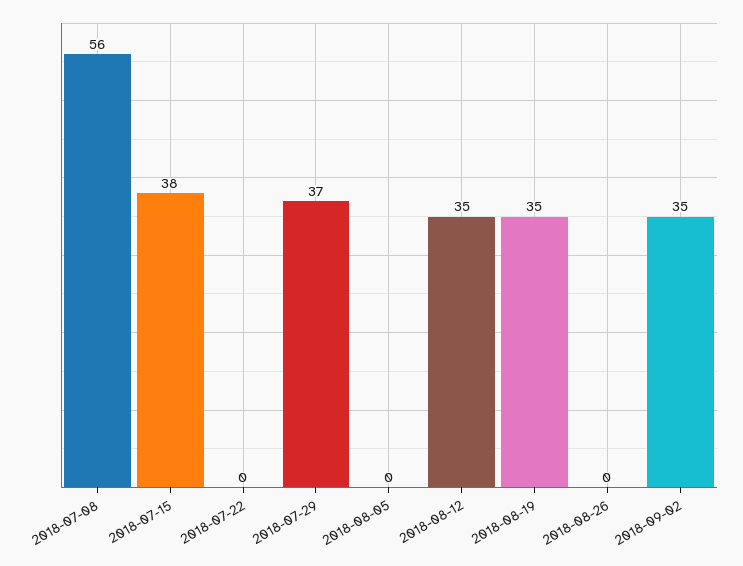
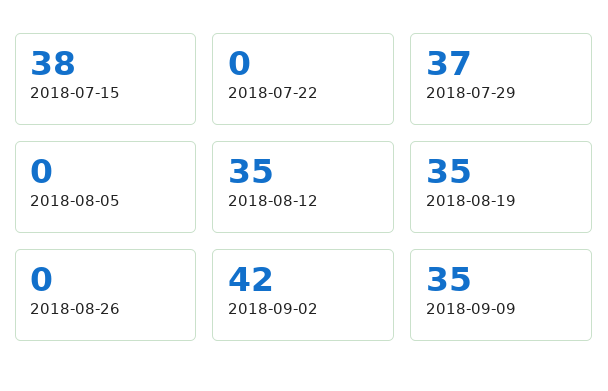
2018-07-08: 56 -> none
2018-09-02: 35 -> 42
2018-09-09: none -> 35

